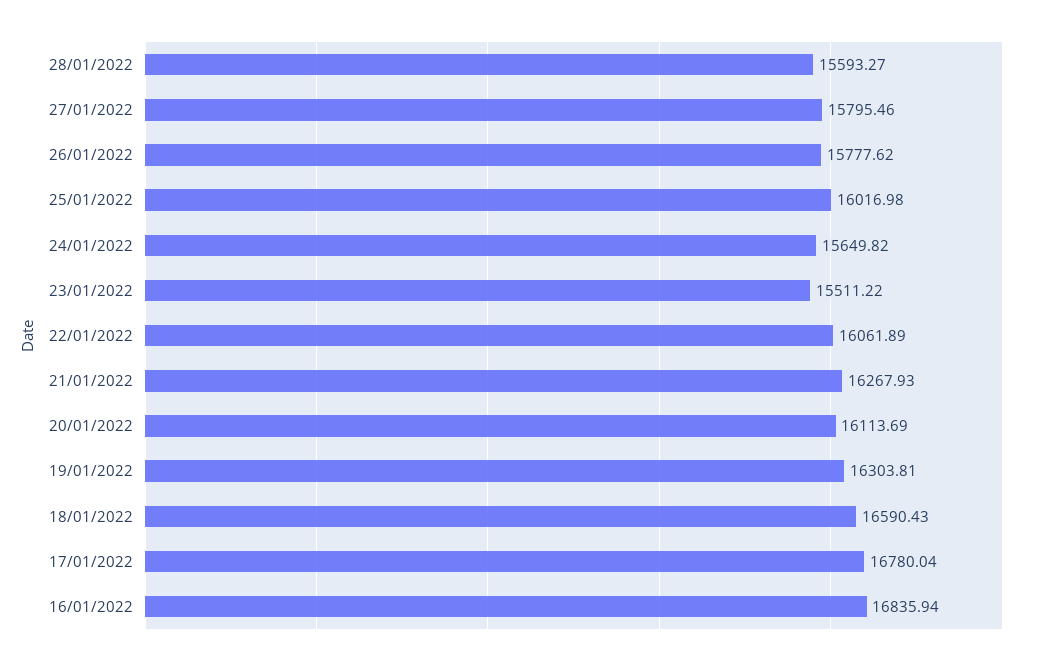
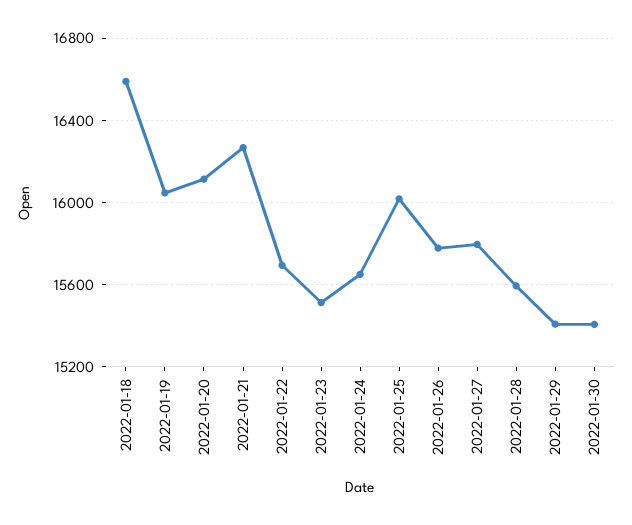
22/01/2022: 16061.89 -> 15700
19/01/2022: 16303.81 -> 16050
17/01/2022: 16780.04 -> none
16/01/2022: 16835.94 -> none
2022-01-29: none -> 15400
2022-01-30: none -> 15400

